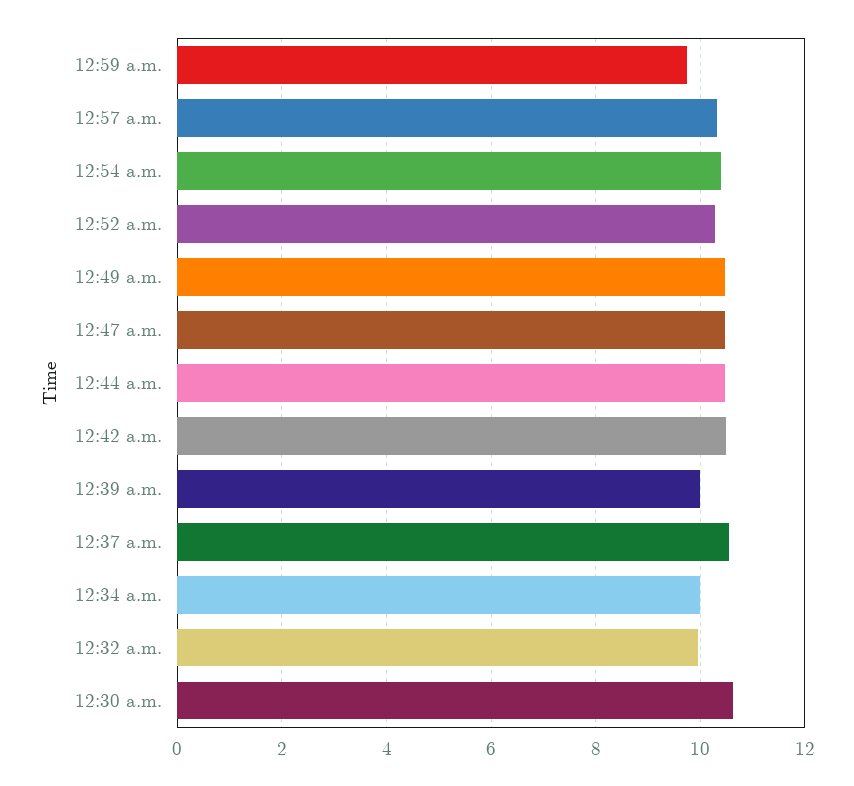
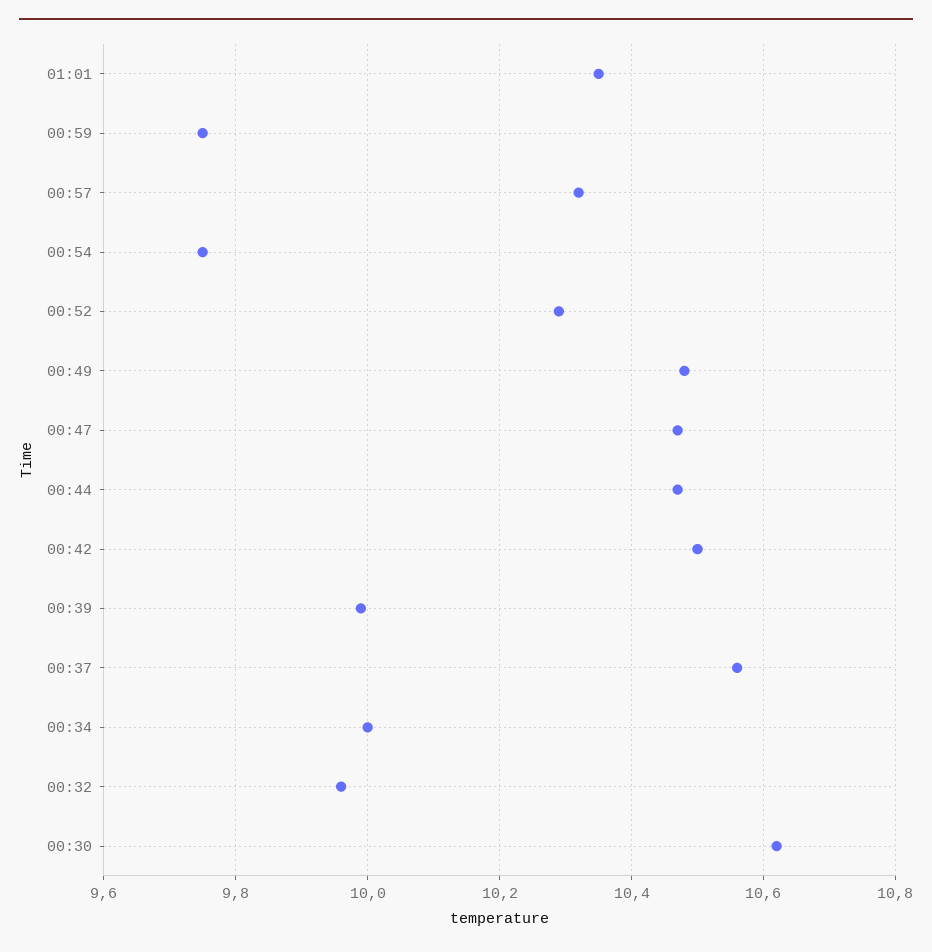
12:54 a.m.: 10.4 -> 9.75
01:01: none -> 10.35

